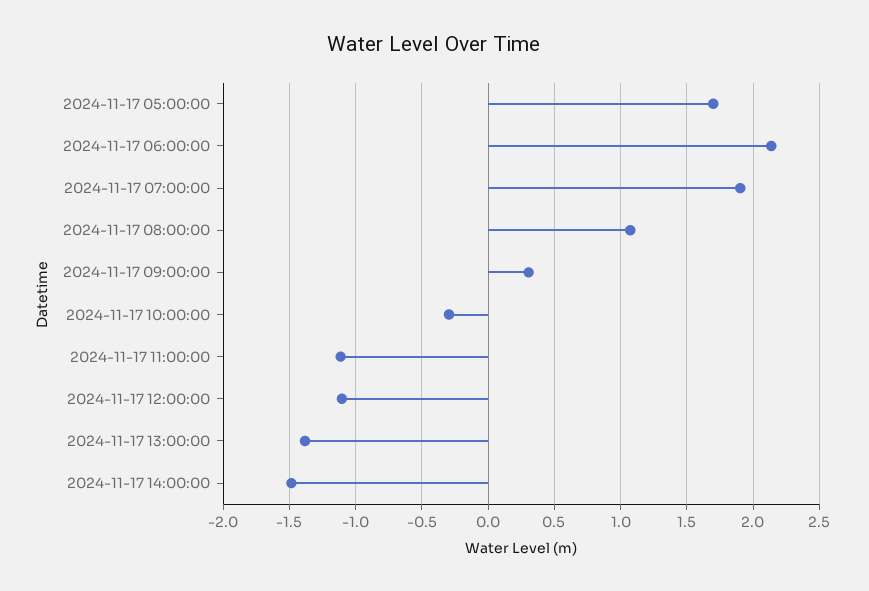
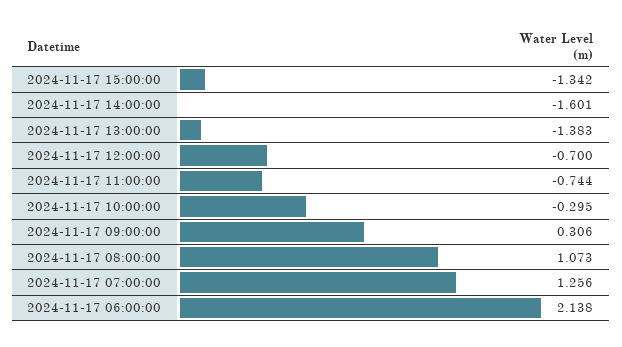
2024-11-17 05:00:00: 1.7 -> none
2024-11-17 07:00:00: 1.9 -> 1.256
2024-11-17 11:00:00: -1.1 -> -0.744
2024-11-17 12:00:00: -1.1 -> -0.7
2024-11-17 14:00:00: -1.5 -> -1.601
2024-11-17 15:00:00: none -> -1.342

